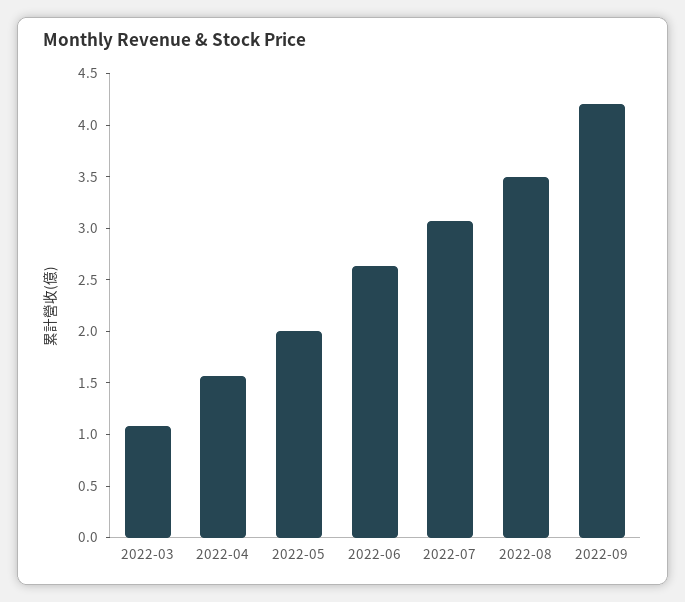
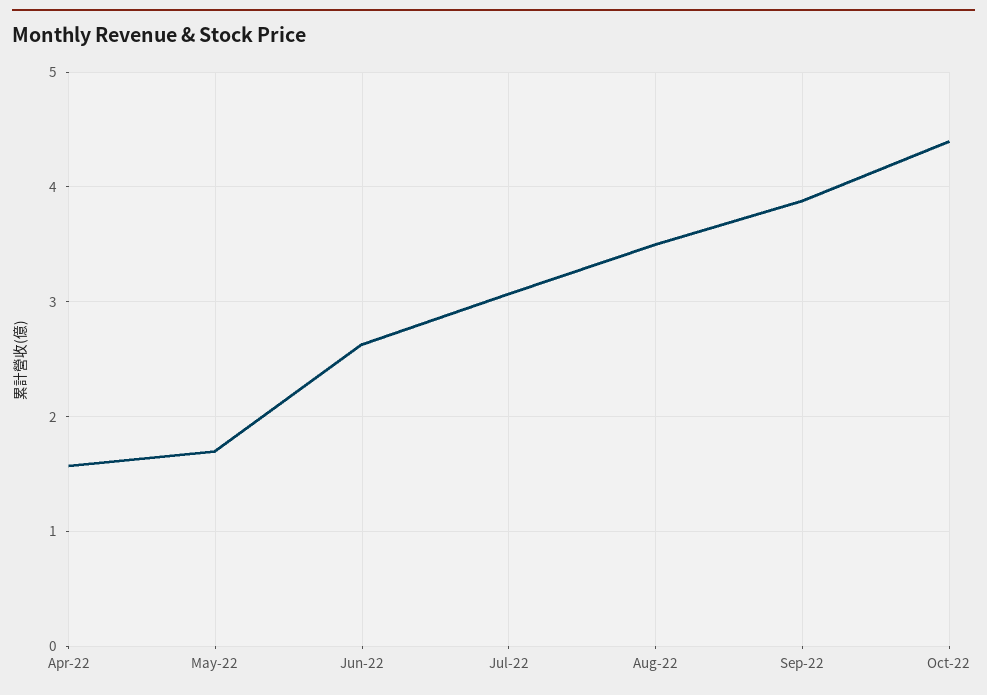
2022-03: 1.1 -> none
2022-05: 2 -> 1.7
2022-09: 4.2 -> 3.9
Oct-22: none -> 4.4

